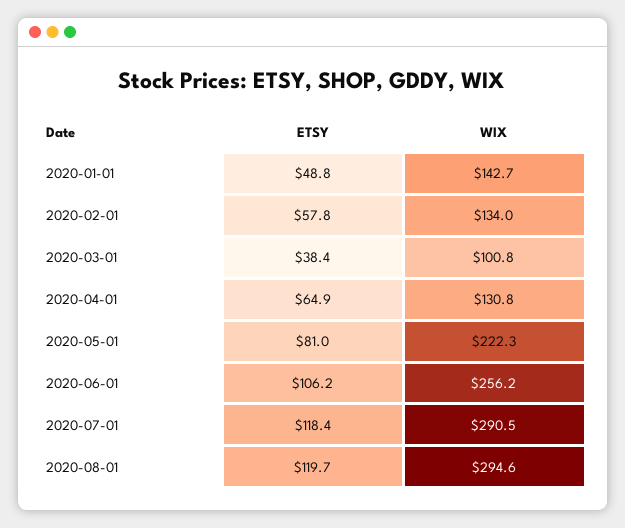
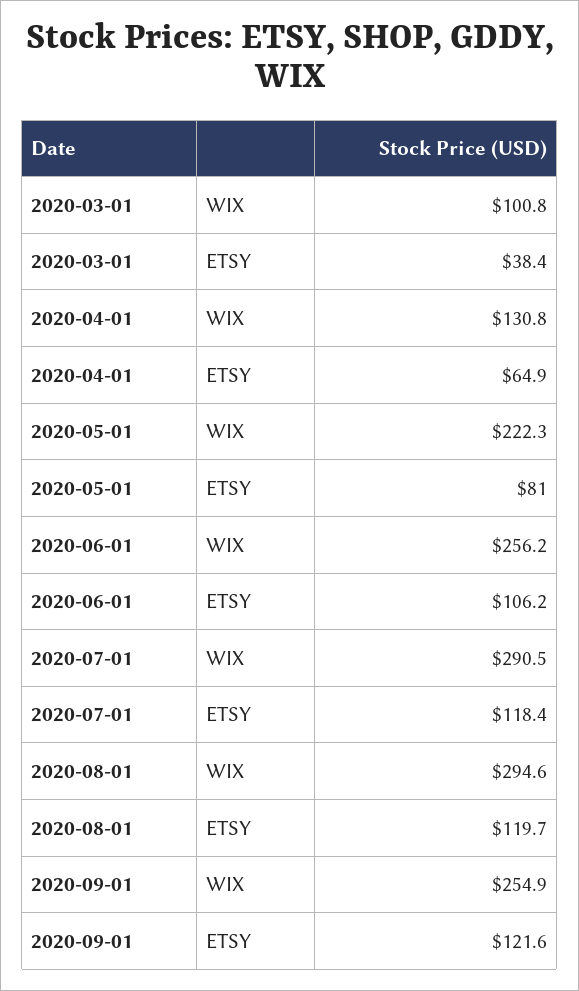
ETSY, 2020-01-01: 48.8 -> none
WIX, 2020-01-01: 142.7 -> none
ETSY, 2020-02-01: 57.8 -> none
WIX, 2020-02-01: 134 -> none
WIX, 2020-09-01: none -> 254.9
ETSY, 2020-09-01: none -> 121.6

